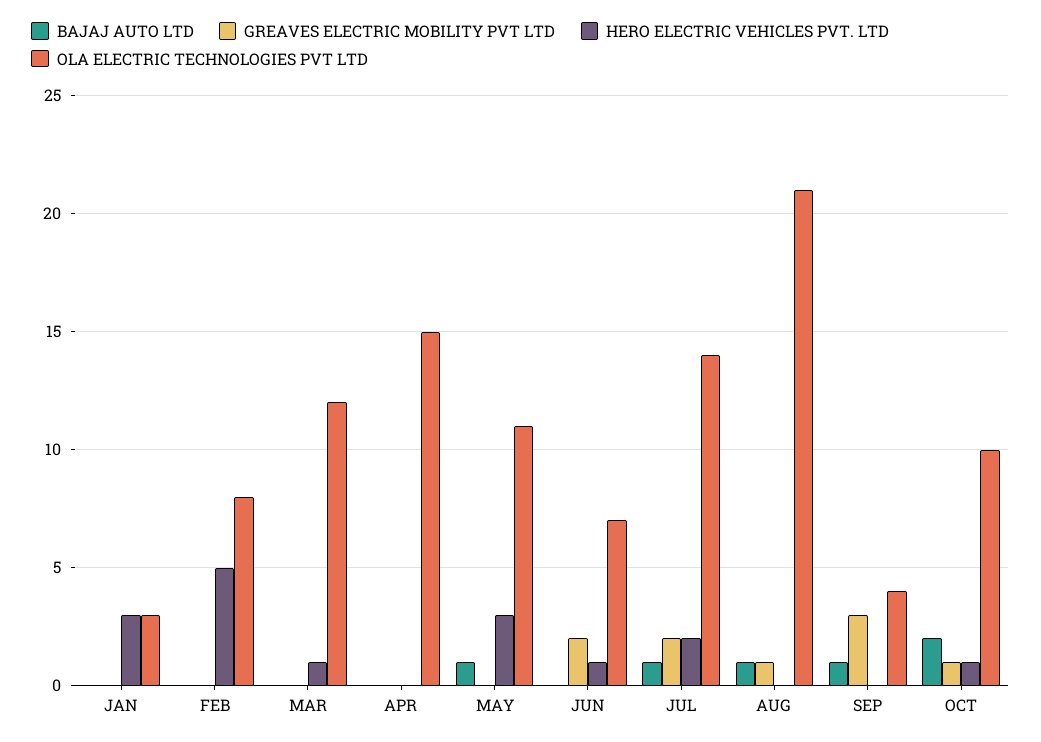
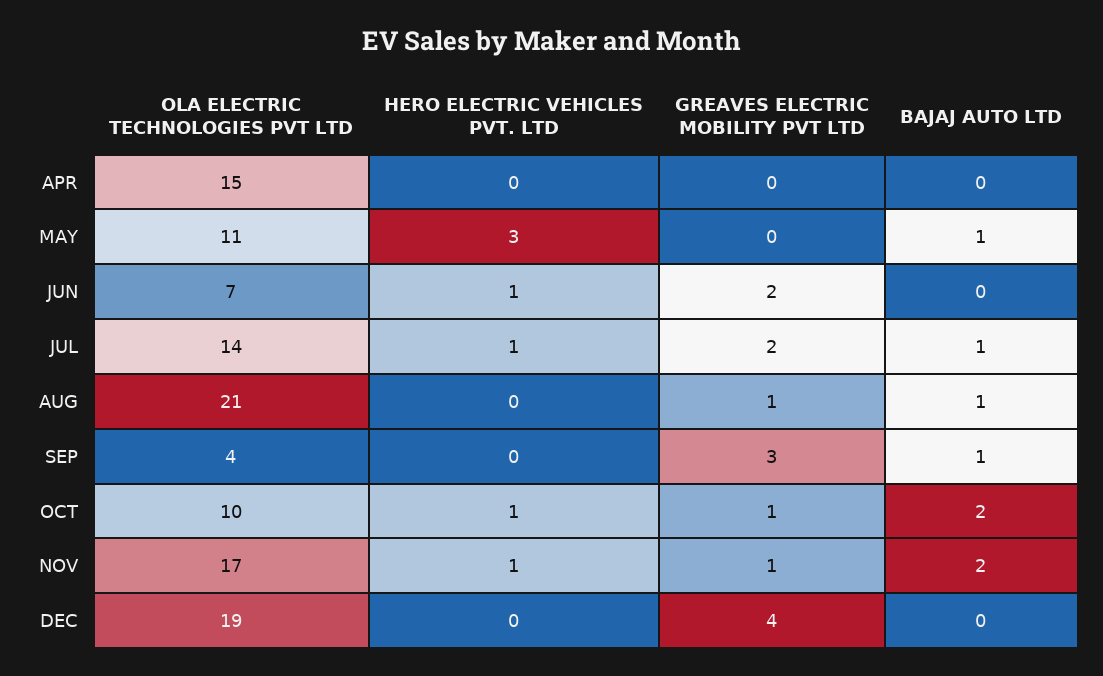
BAJAJ AUTO LTD, JAN: 0 -> none
GREAVES ELECTRIC MOBILITY PVT LTD, JAN: 0 -> none
HERO ELECTRIC VEHICLES PVT. LTD, JAN: 3 -> none
OLA ELECTRIC TECHNOLOGIES PVT LTD, JAN: 3 -> none
BAJAJ AUTO LTD, FEB: 0 -> none
GREAVES ELECTRIC MOBILITY PVT LTD, FEB: 0 -> none
HERO ELECTRIC VEHICLES PVT. LTD, FEB: 5 -> none
OLA ELECTRIC TECHNOLOGIES PVT LTD, FEB: 8 -> none
BAJAJ AUTO LTD, MAR: 0 -> none
GREAVES ELECTRIC MOBILITY PVT LTD, MAR: 0 -> none
HERO ELECTRIC VEHICLES PVT. LTD, MAR: 1 -> none
OLA ELECTRIC TECHNOLOGIES PVT LTD, MAR: 12 -> none
HERO ELECTRIC VEHICLES PVT. LTD, JUL: 2 -> 1
OLA ELECTRIC TECHNOLOGIES PVT LTD, NOV: none -> 17
HERO ELECTRIC VEHICLES PVT. LTD, NOV: none -> 1
GREAVES ELECTRIC MOBILITY PVT LTD, NOV: none -> 1
BAJAJ AUTO LTD, NOV: none -> 2
OLA ELECTRIC TECHNOLOGIES PVT LTD, DEC: none -> 19
HERO ELECTRIC VEHICLES PVT. LTD, DEC: none -> 0
GREAVES ELECTRIC MOBILITY PVT LTD, DEC: none -> 4
BAJAJ AUTO LTD, DEC: none -> 0

